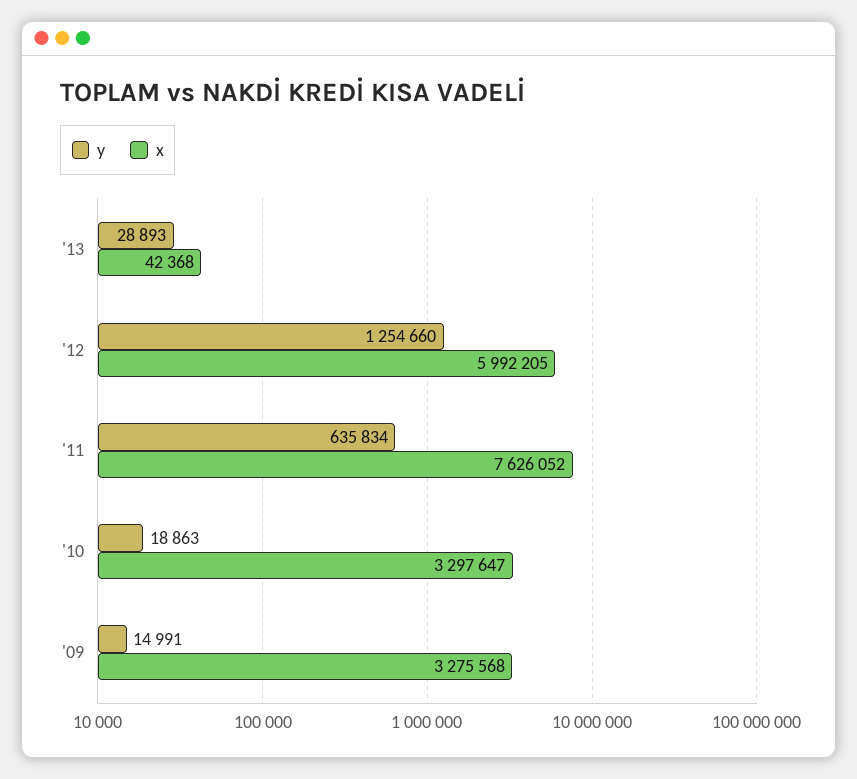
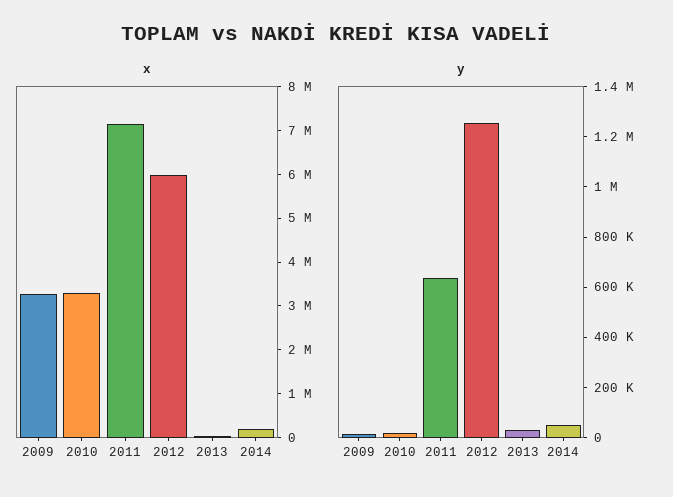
x, '11: 7626052 -> 7200000
x, 2014: none -> 200000
y, 2014: none -> 50000

